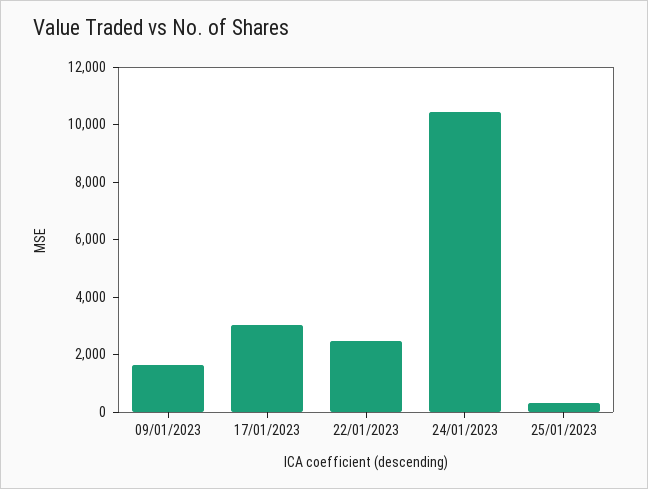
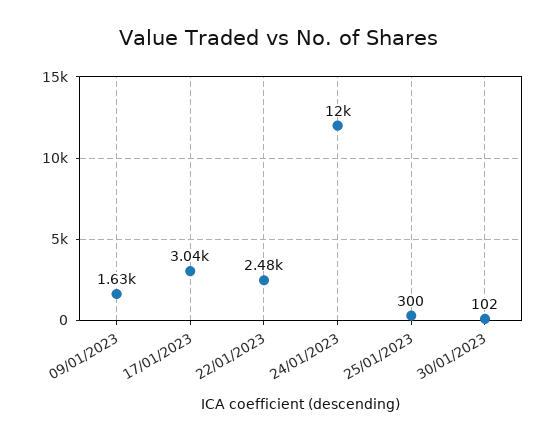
24/01/2023: 10500 -> 12000
30/01/2023: none -> 102

